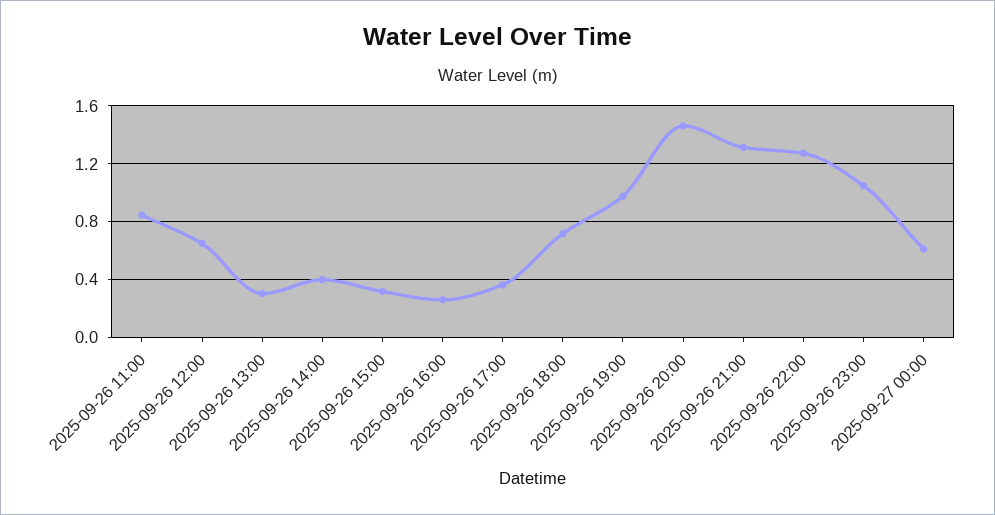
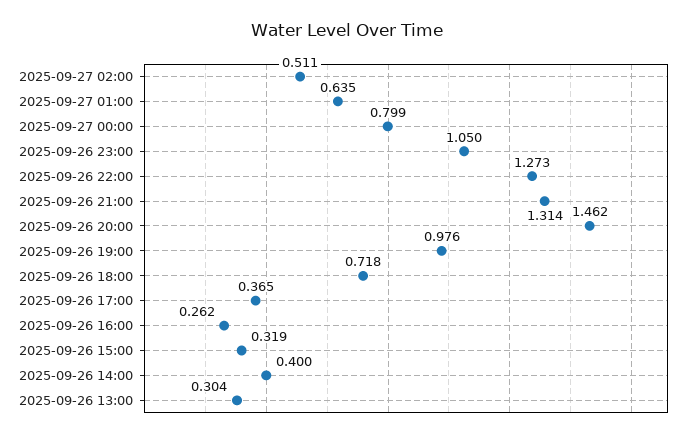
2025-09-26 11:00: 0.85 -> none
2025-09-26 12:00: 0.65 -> none
2025-09-27 00:00: 0.6 -> 0.799
2025-09-27 02:00: none -> 0.511
2025-09-27 01:00: none -> 0.635

